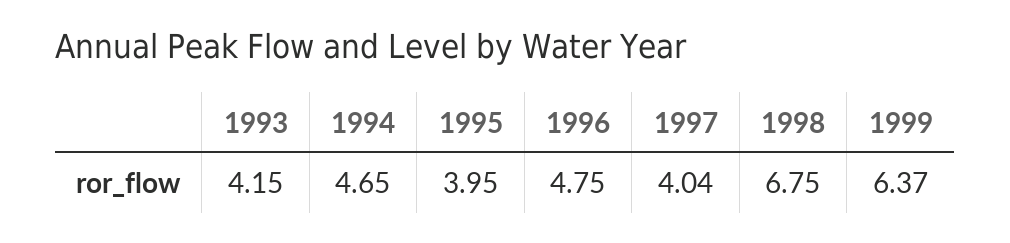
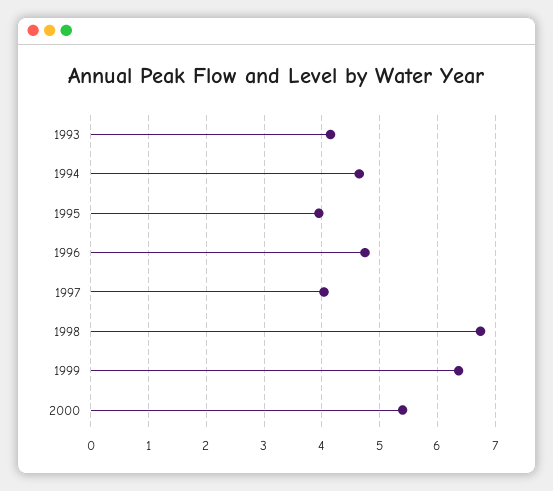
2000: none -> 5.4

